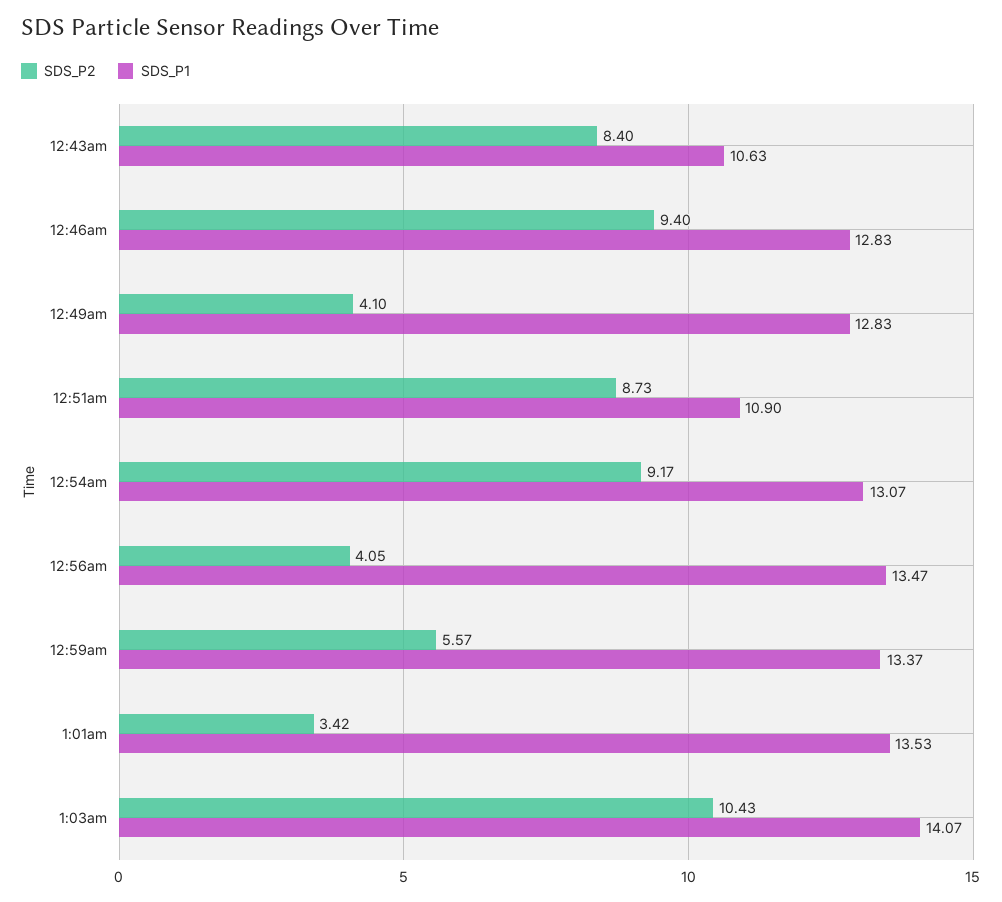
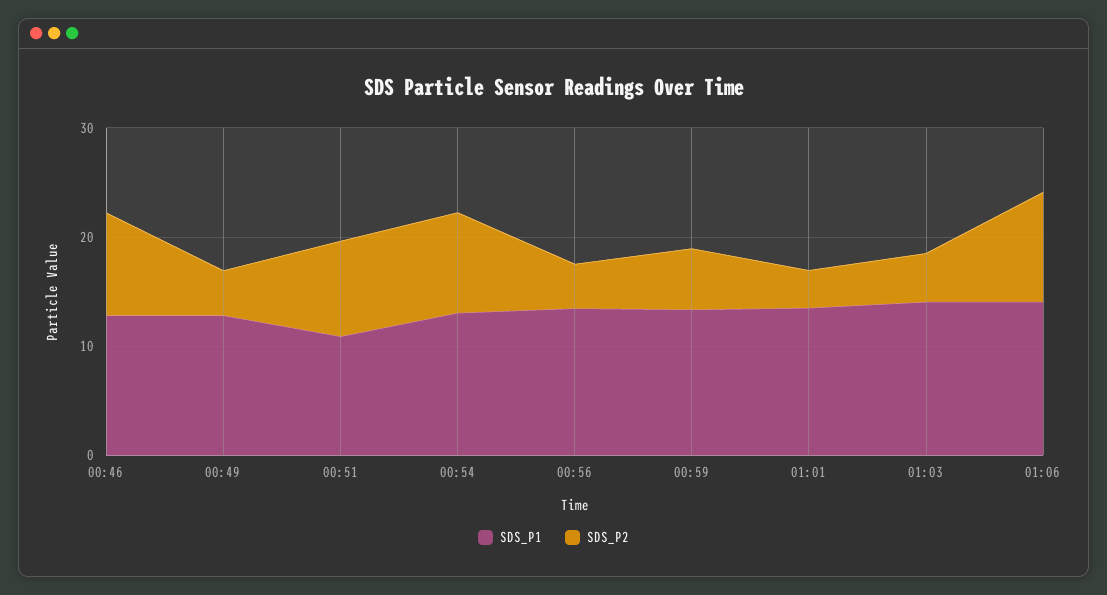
SDS_P2, 12:43am: 8.4 -> none
SDS_P1, 12:43am: 10.63 -> none
SDS_P2, 1:03am: 10.43 -> 4
SDS_P1, 01:06: none -> 14
SDS_P2, 01:06: none -> 10

